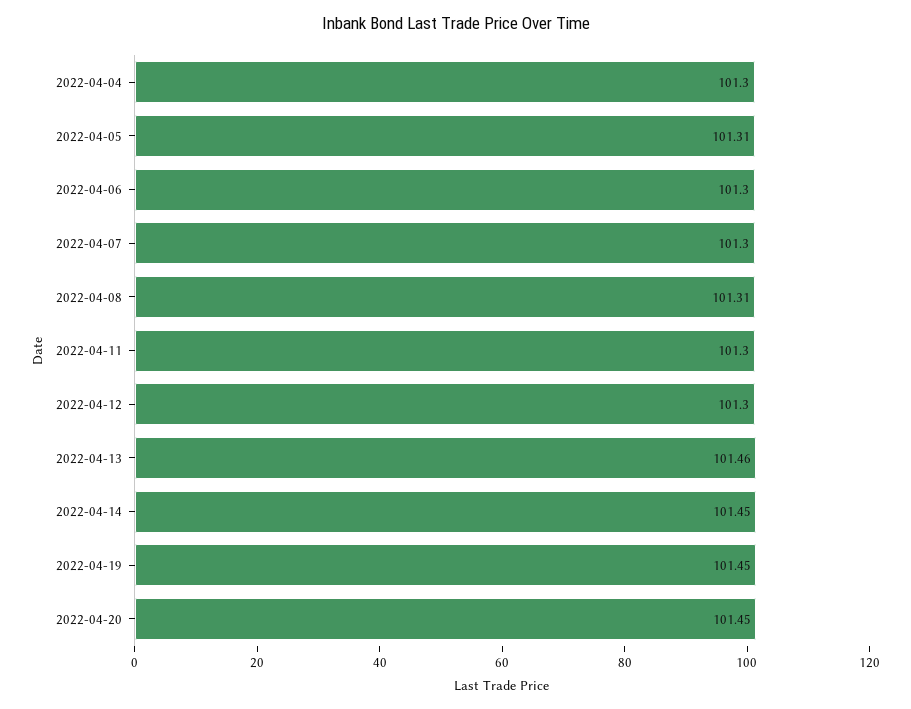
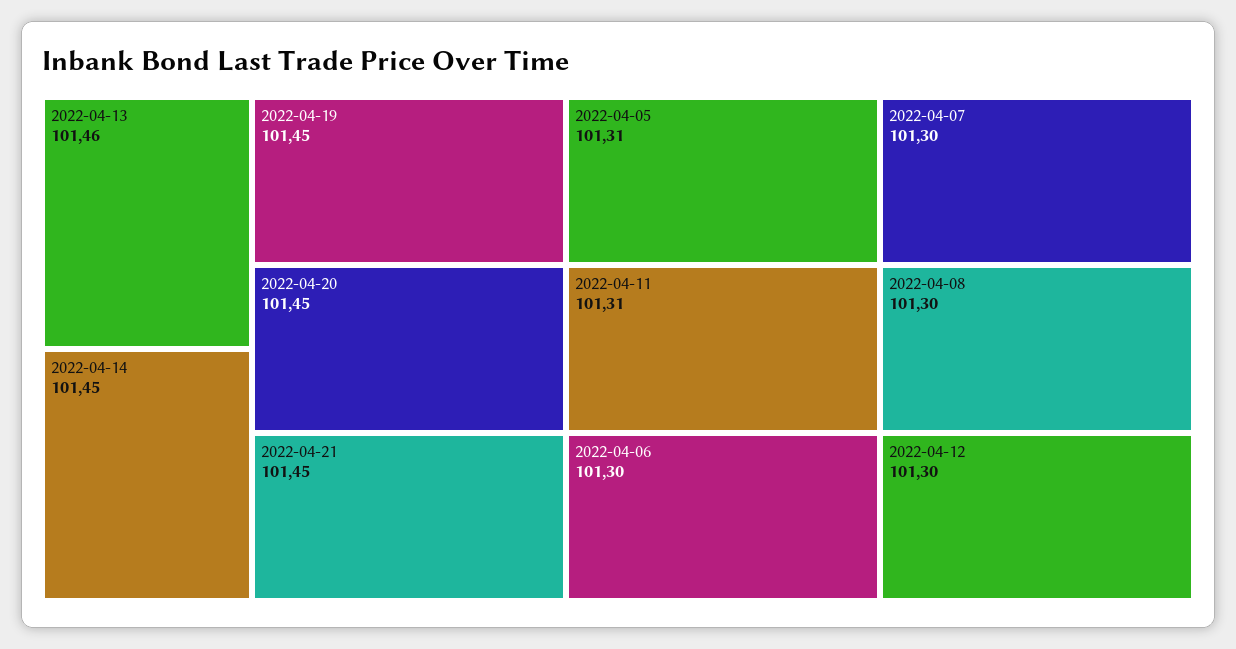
2022-04-04: 101.3 -> none
2022-04-08: 101.31 -> 101.3
2022-04-11: 101.3 -> 101.31
2022-04-21: none -> 101.45

